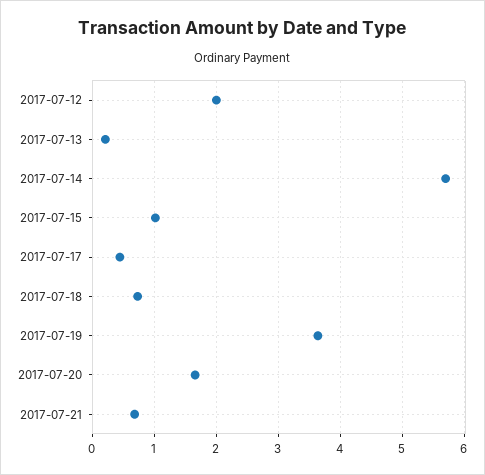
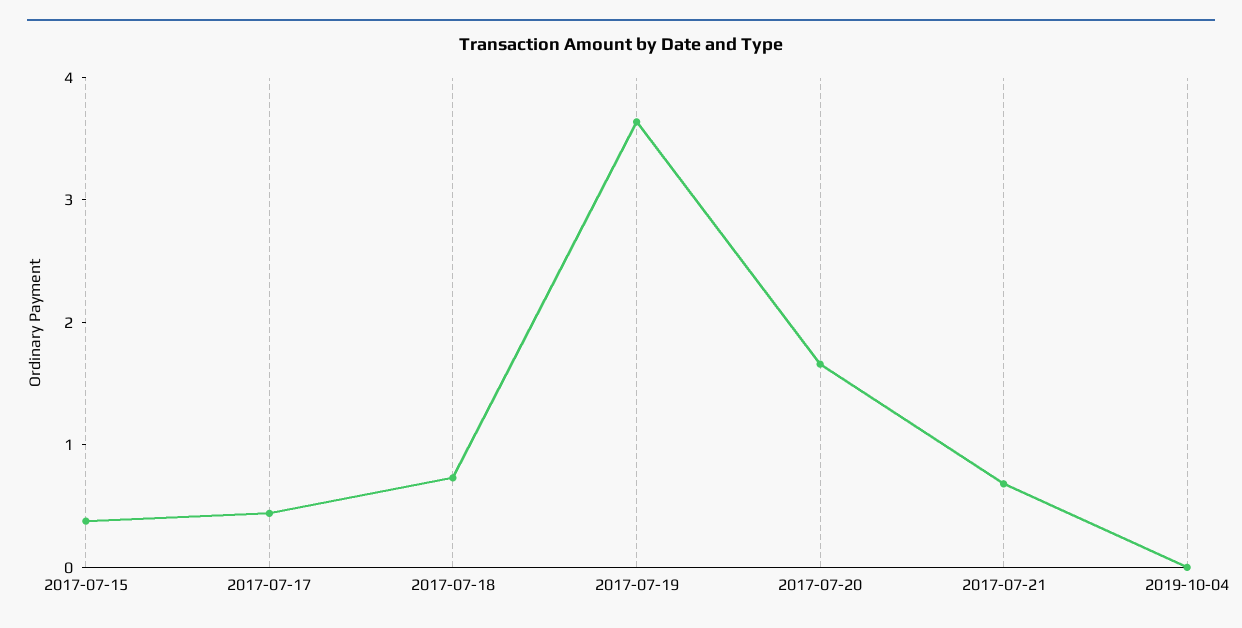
2017-07-12: 2 -> none
2017-07-13: 0.2 -> none
2017-07-14: 5.7 -> none
2017-07-15: 1 -> 0.4
2019-10-04: none -> 0

